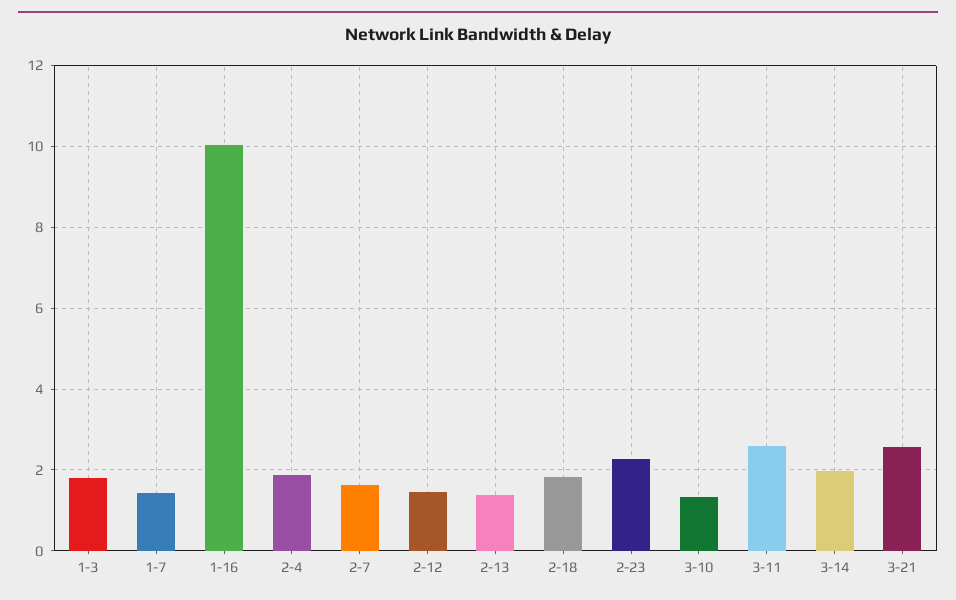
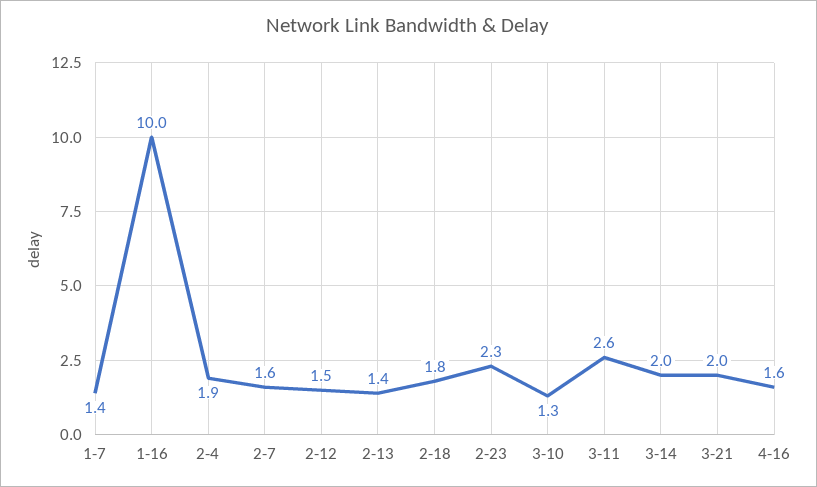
1-3: 1.8 -> none
3-21: 2.6 -> 2
4-16: none -> 1.6

